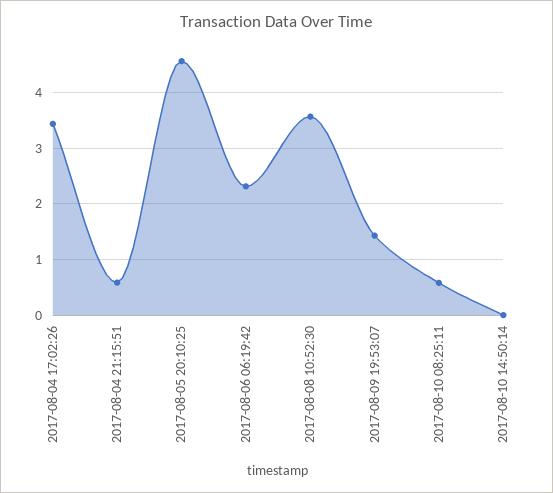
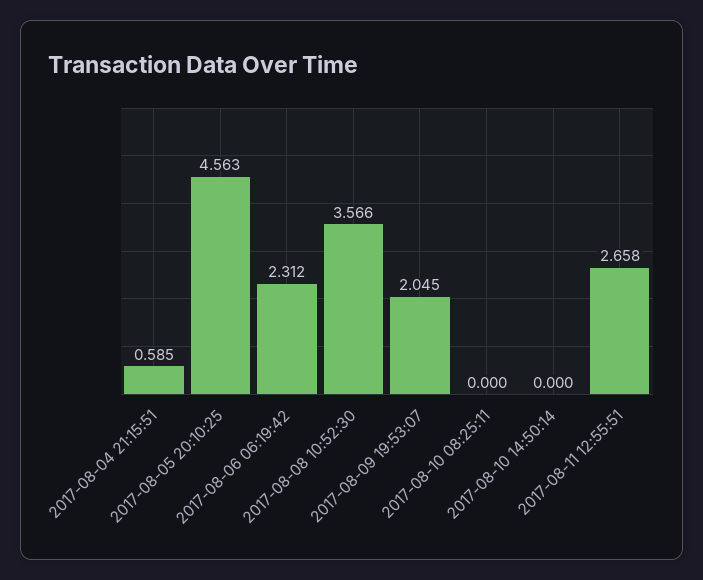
2017-08-04 17:02:26: 3.4 -> none
2017-08-09 19:53:07: 1.4 -> 2.045
2017-08-10 08:25:11: 0.6 -> 0
2017-08-11 12:55:51: none -> 2.658

